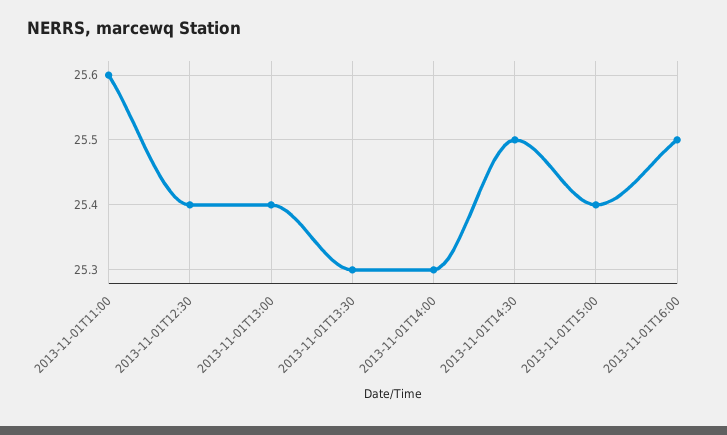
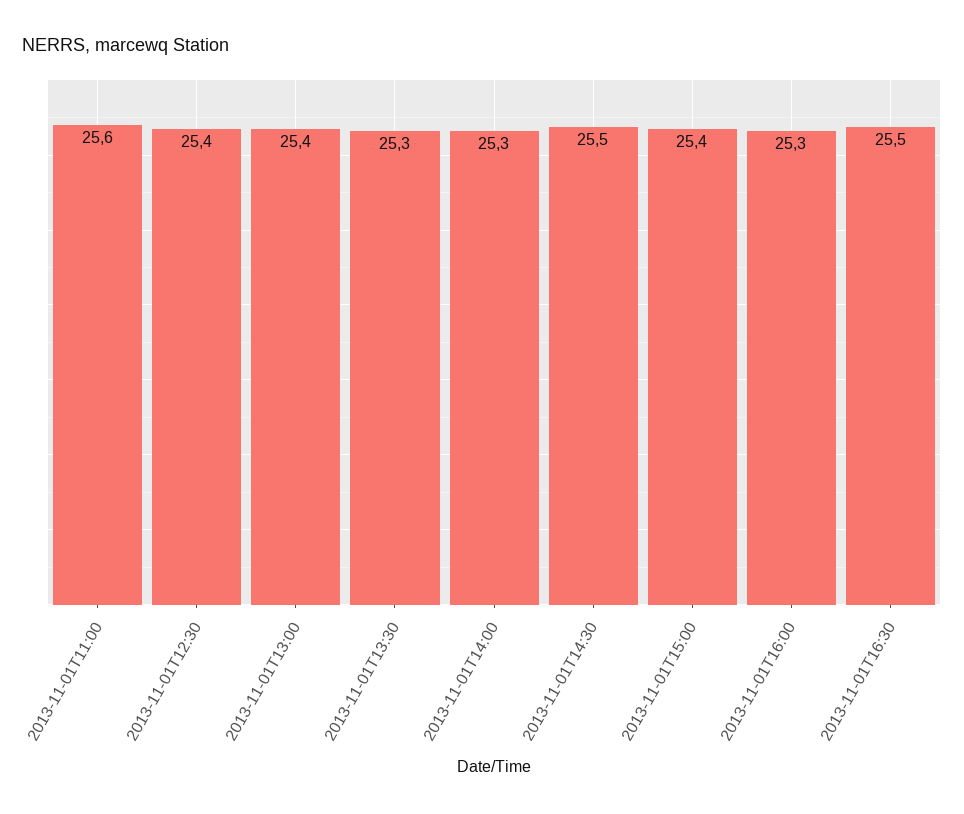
2013-11-01T16:00: 25.5 -> 25.3
2013-11-01T16:30: none -> 25.5

